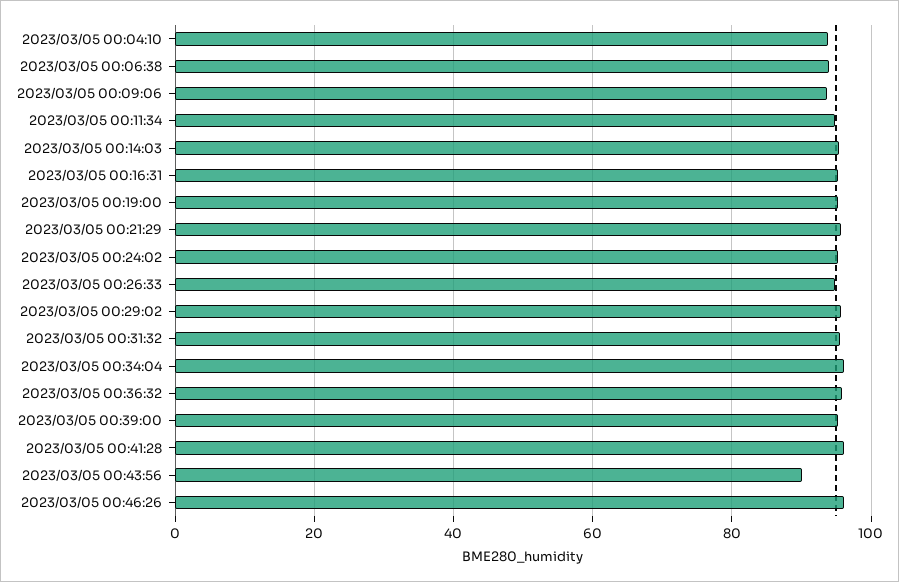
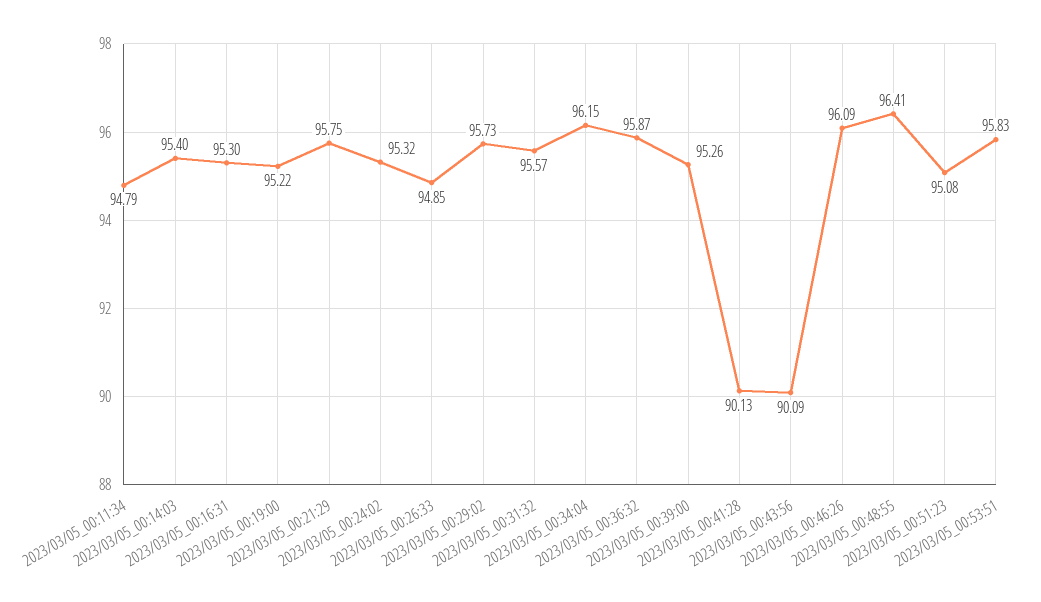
2023/03/05 00:04:10: 94 -> none
2023/03/05 00:06:38: 94 -> none
2023/03/05 00:09:06: 94 -> none
2023/03/05 00:41:28: 96 -> 90.13
2023/03/05_00:48:55: none -> 96.41
2023/03/05_00:51:23: none -> 95.08
2023/03/05_00:53:51: none -> 95.83

